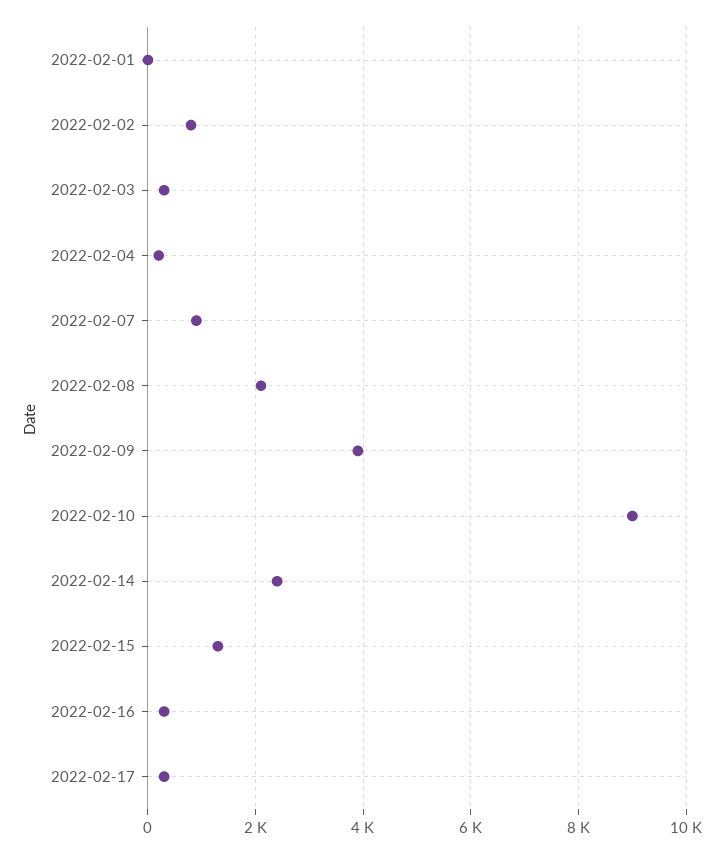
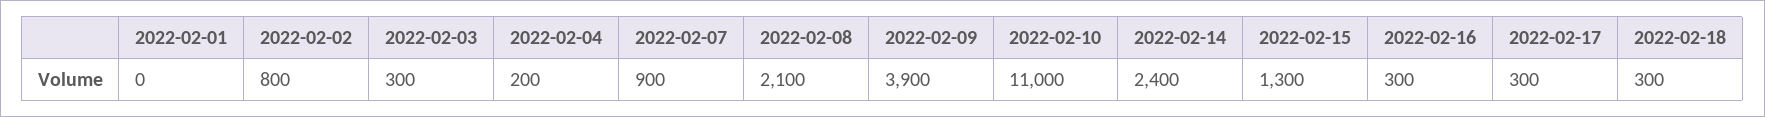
2022-02-10: 9000 -> 11000
2022-02-18: none -> 300

